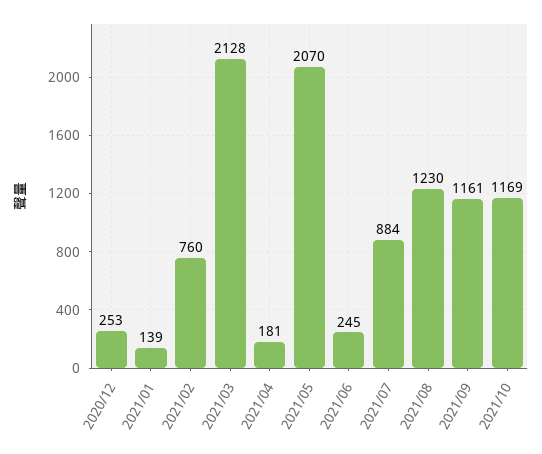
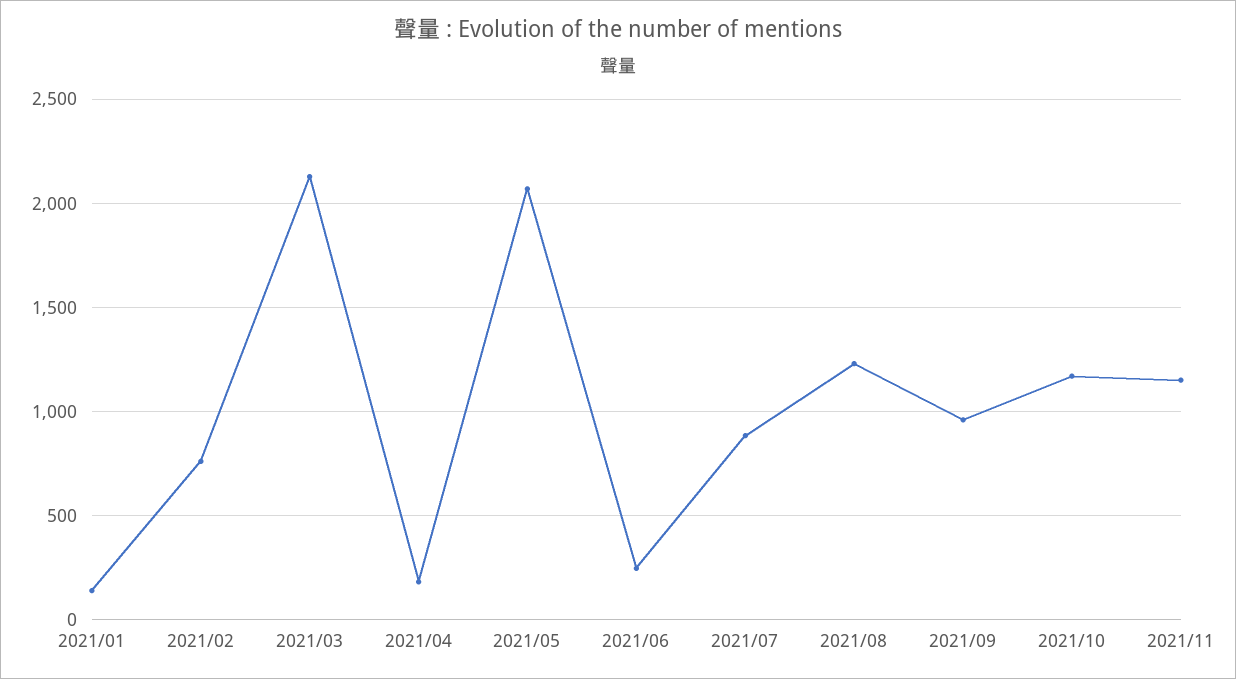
2020/12: 253 -> none
2021/09: 1161 -> 950
2021/11: none -> 1150

